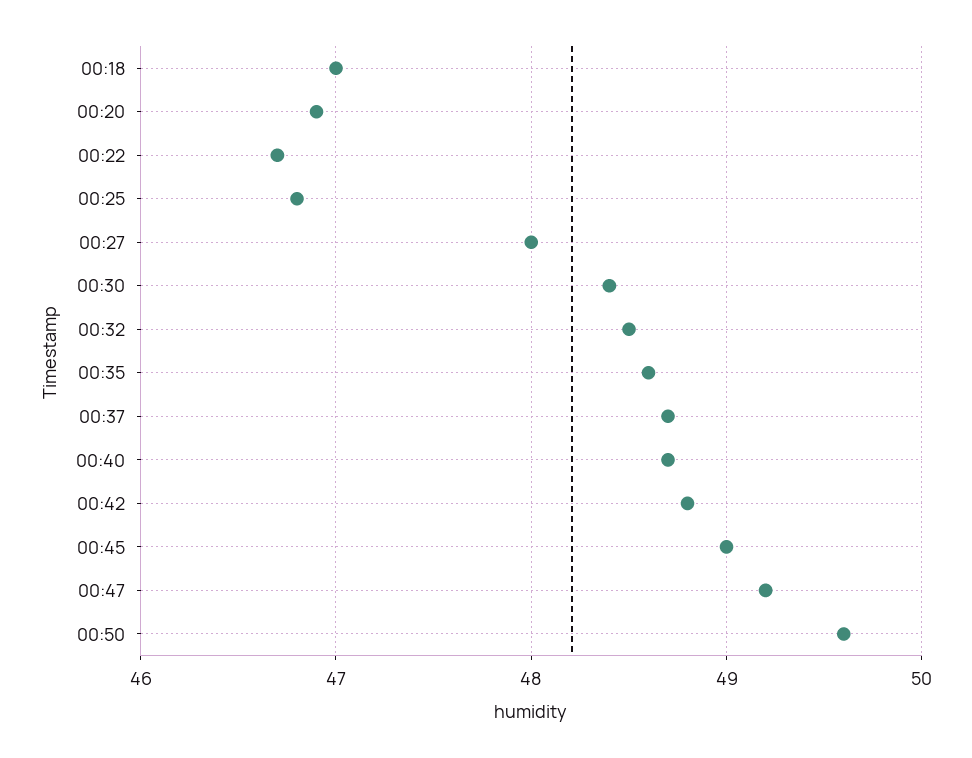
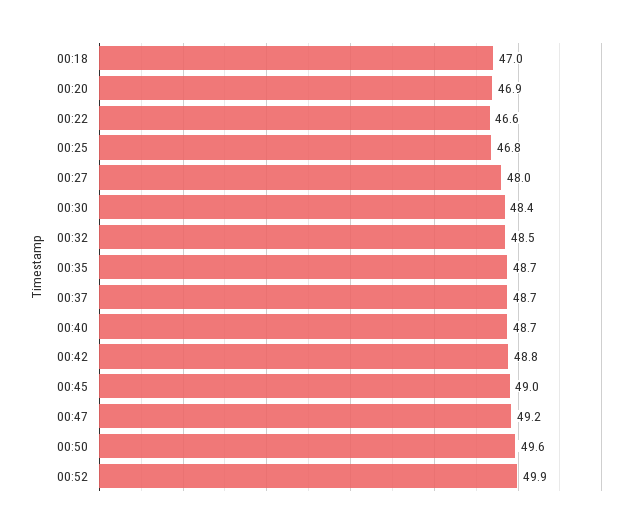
00:22: 46.7 -> 46.6
00:35: 48.6 -> 48.7
00:52: none -> 49.9

